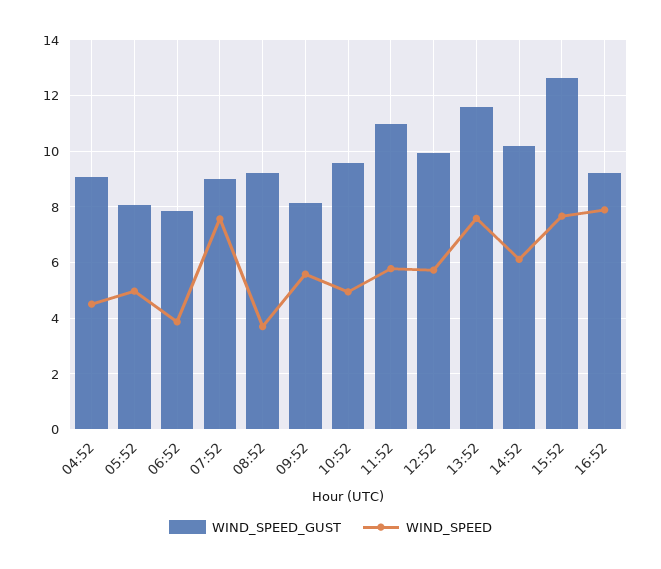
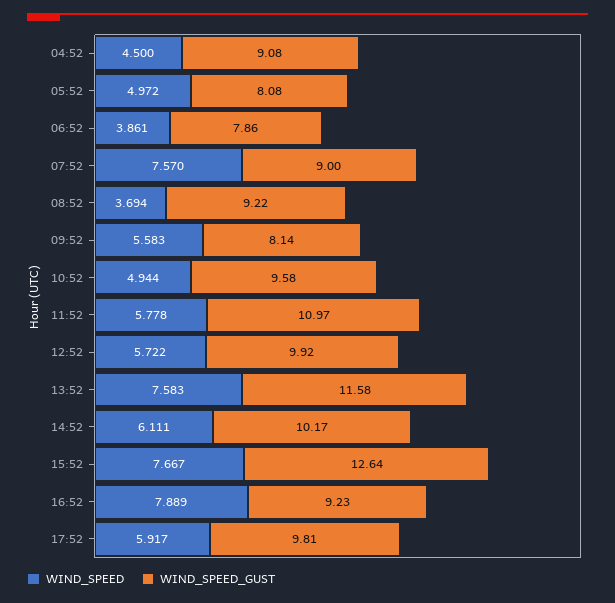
WIND_SPEED, 17:52: none -> 5.917
WIND_SPEED_GUST, 17:52: none -> 9.81

